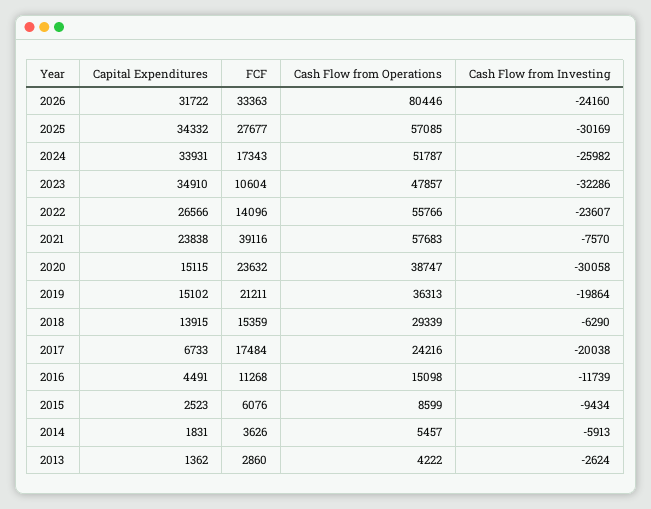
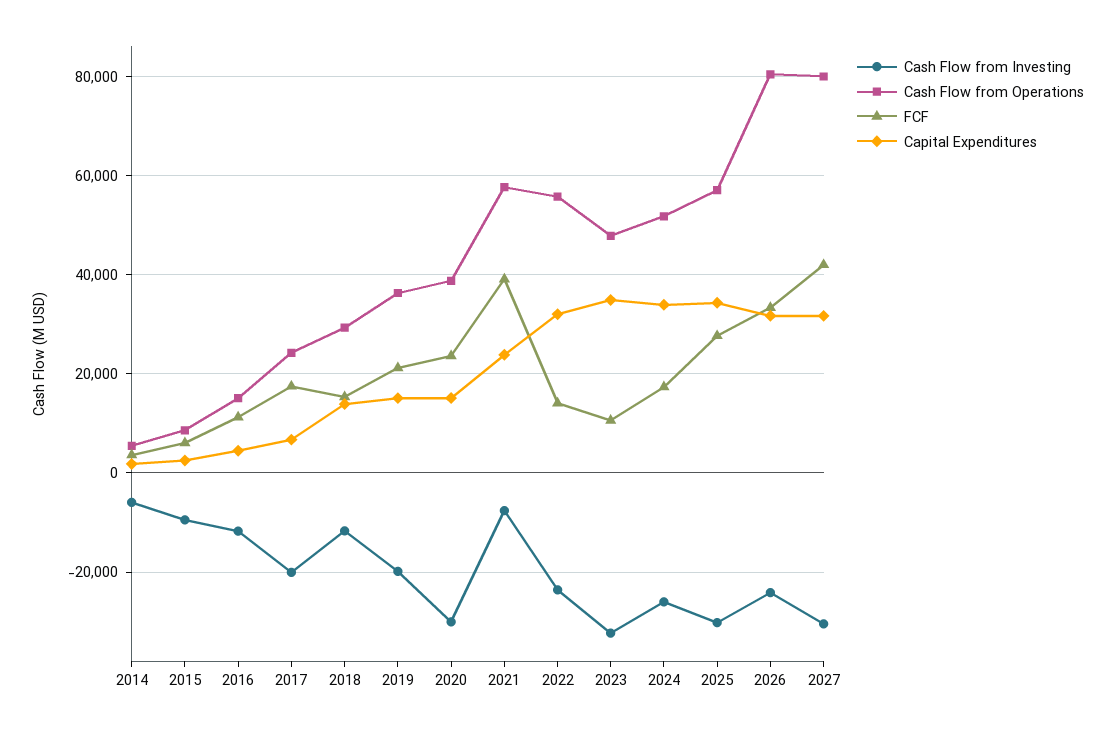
Capital Expenditures, 2022: 26566 -> 32000
Cash Flow from Investing, 2018: -6290 -> -12000
Capital Expenditures, 2013: 1362 -> none
FCF, 2013: 2860 -> none
Cash Flow from Operations, 2013: 4222 -> none
Cash Flow from Investing, 2013: -2624 -> none
Cash Flow from Investing, 2027: none -> -30000
Cash Flow from Operations, 2027: none -> 80000
FCF, 2027: none -> 42000
Capital Expenditures, 2027: none -> 32000

